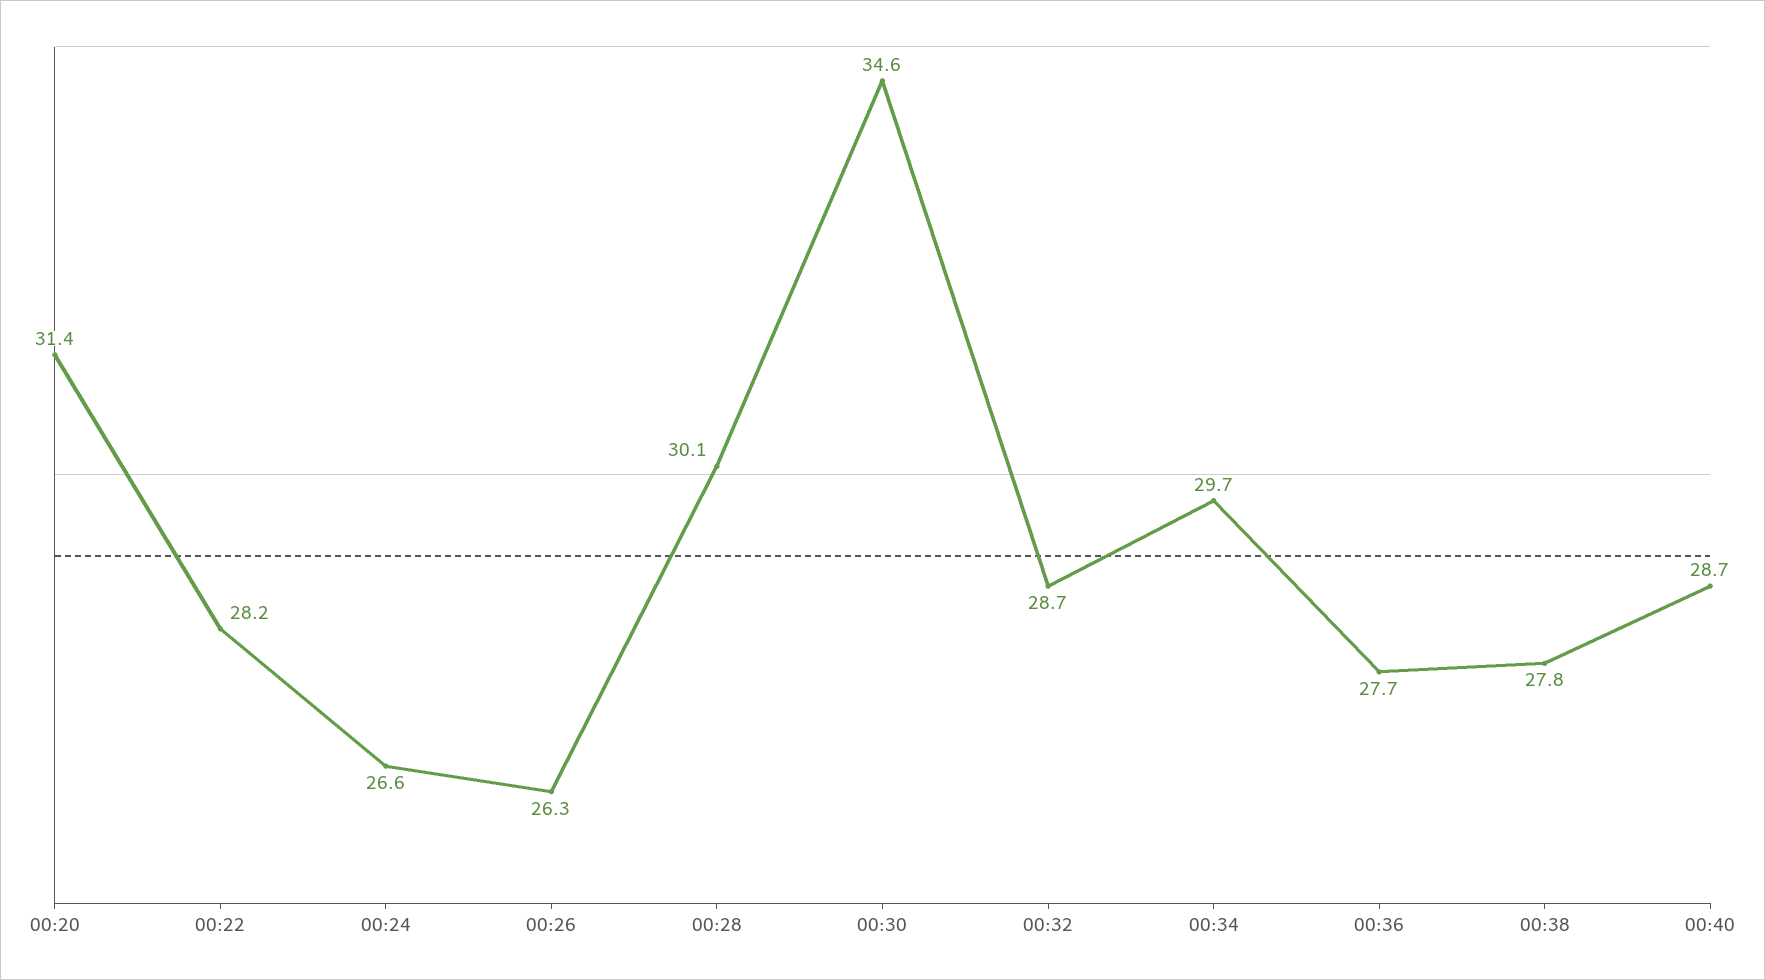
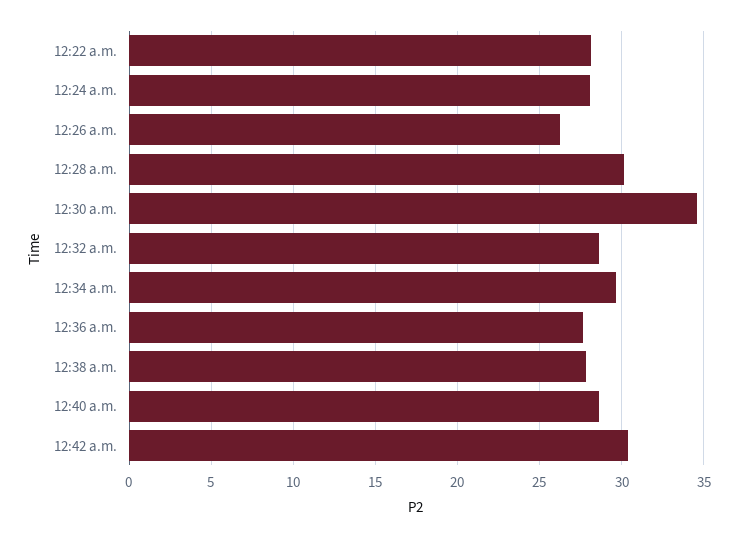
00:20: 31.4 -> none
00:24: 26.6 -> 28
12:42 a.m.: none -> 30.5

